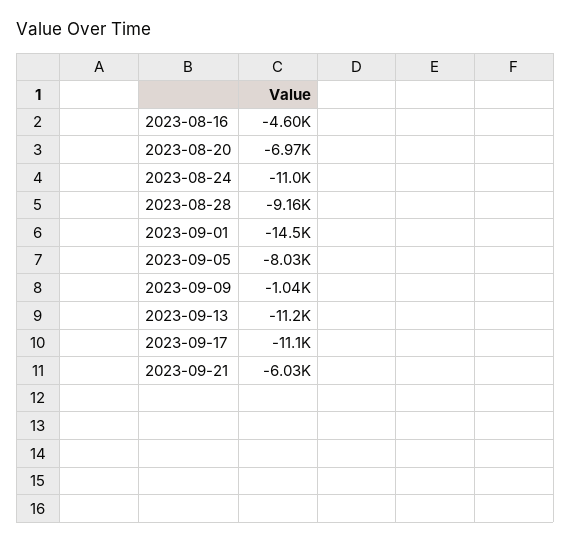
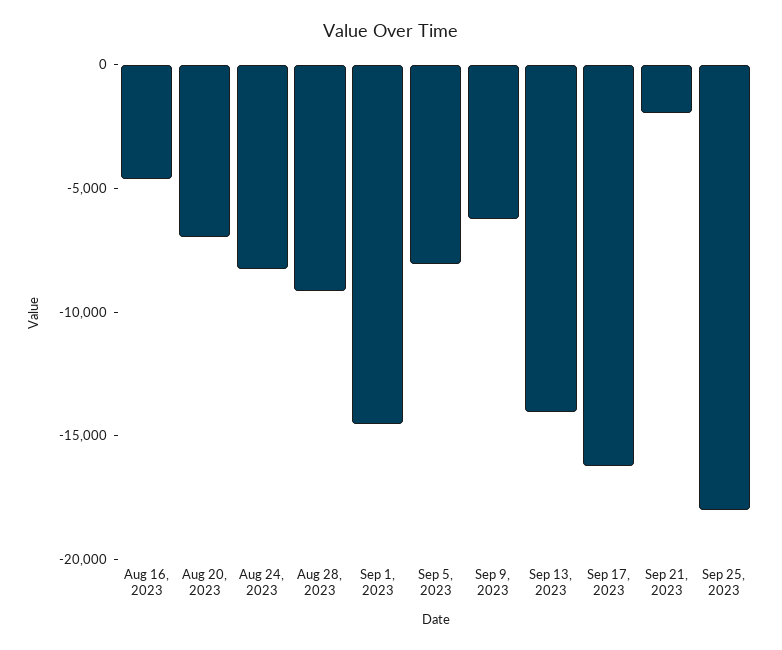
2023-08-24: -11000 -> -8000
2023-09-09: -1040 -> -6000
2023-09-13: -11200 -> -14000
2023-09-17: -11100 -> -16000
2023-09-21: -6030 -> -2000
Sep 25, 2023: none -> -18000

